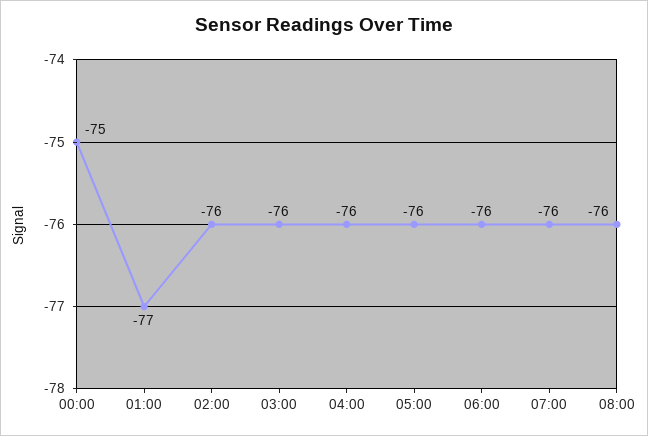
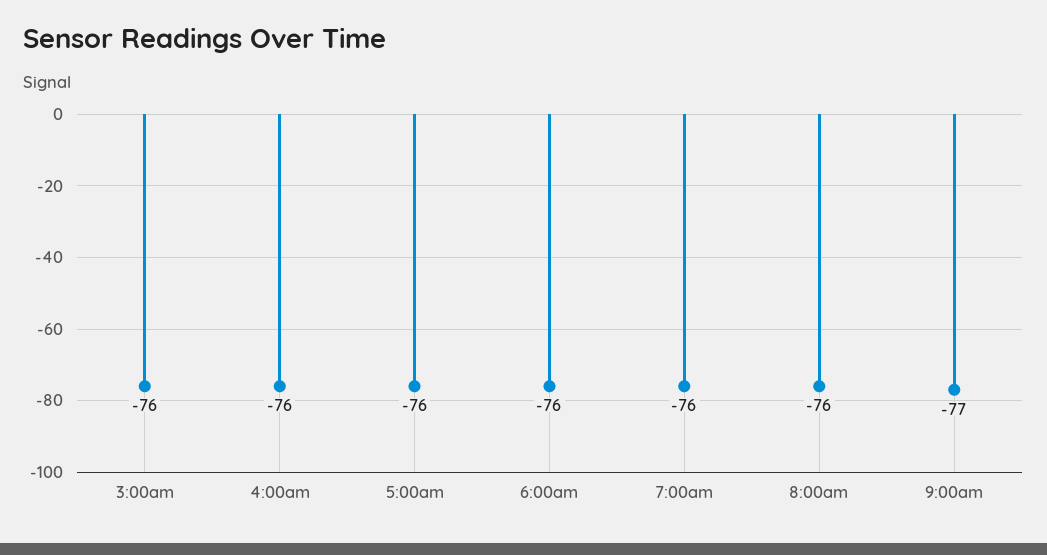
00:00: -75 -> none
01:00: -77 -> none
02:00: -76 -> none
9:00am: none -> -77

